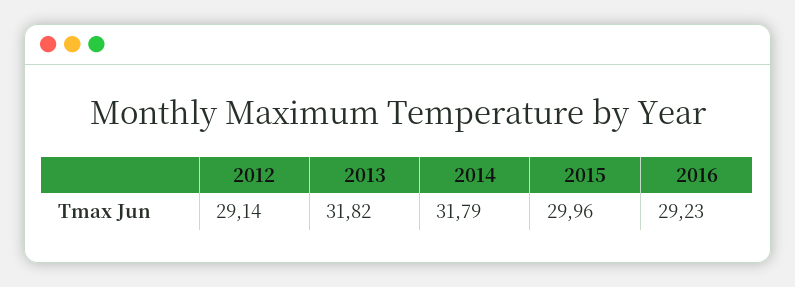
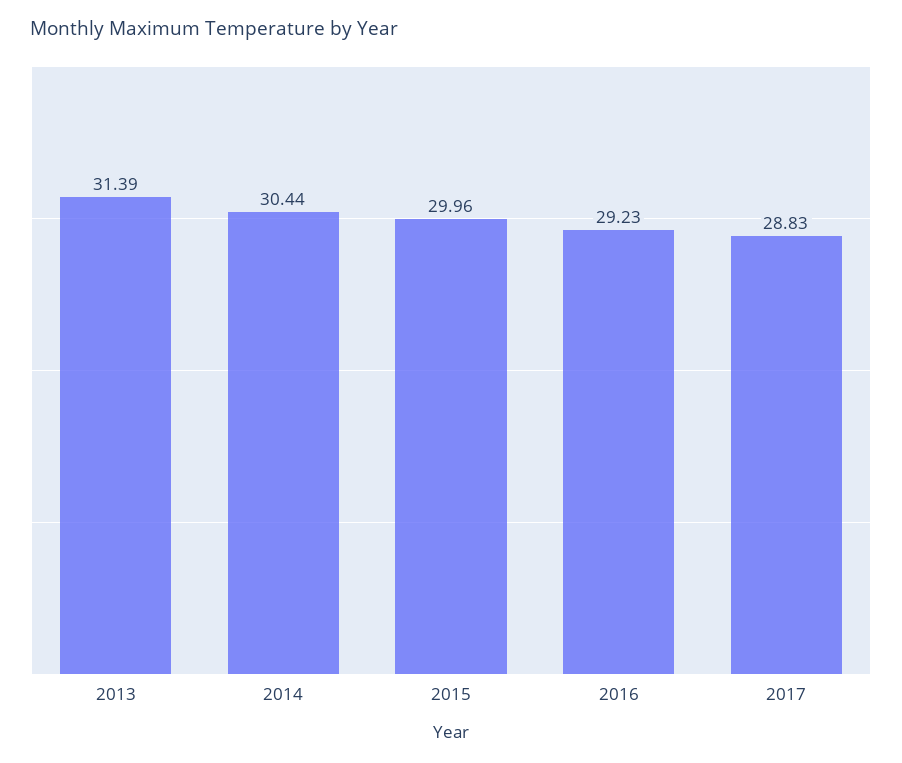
2012: 29.14 -> none
2013: 31.82 -> 31.39
2014: 31.79 -> 30.44
2017: none -> 28.83

